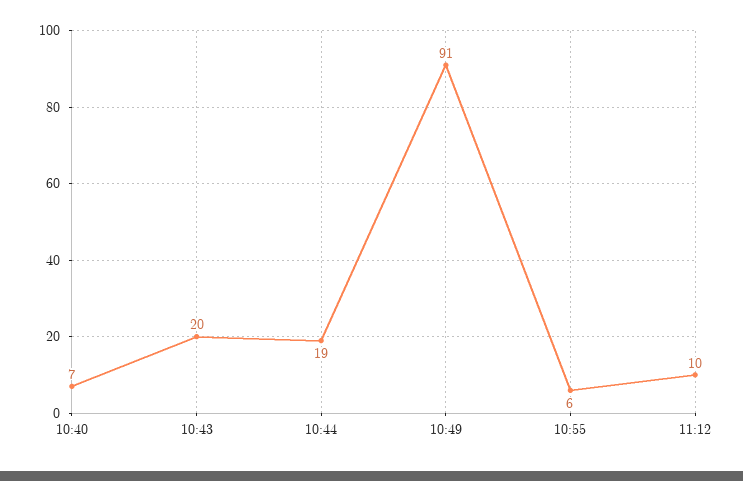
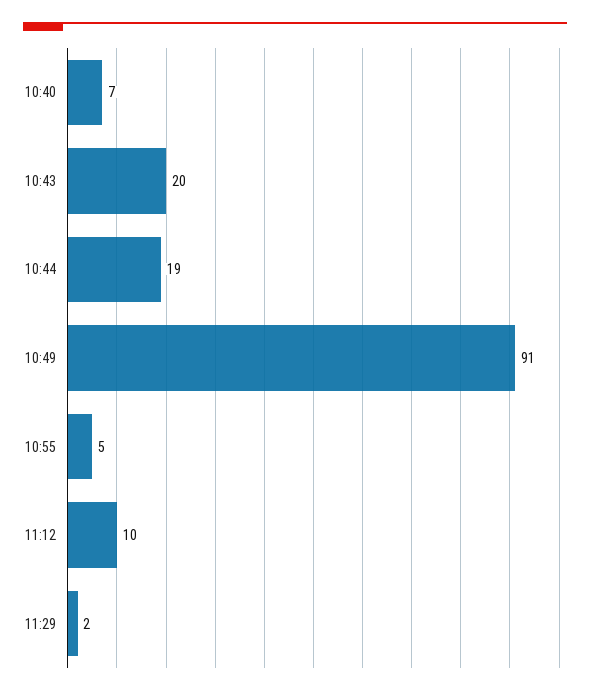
10:55: 6 -> 5
11:29: none -> 2

